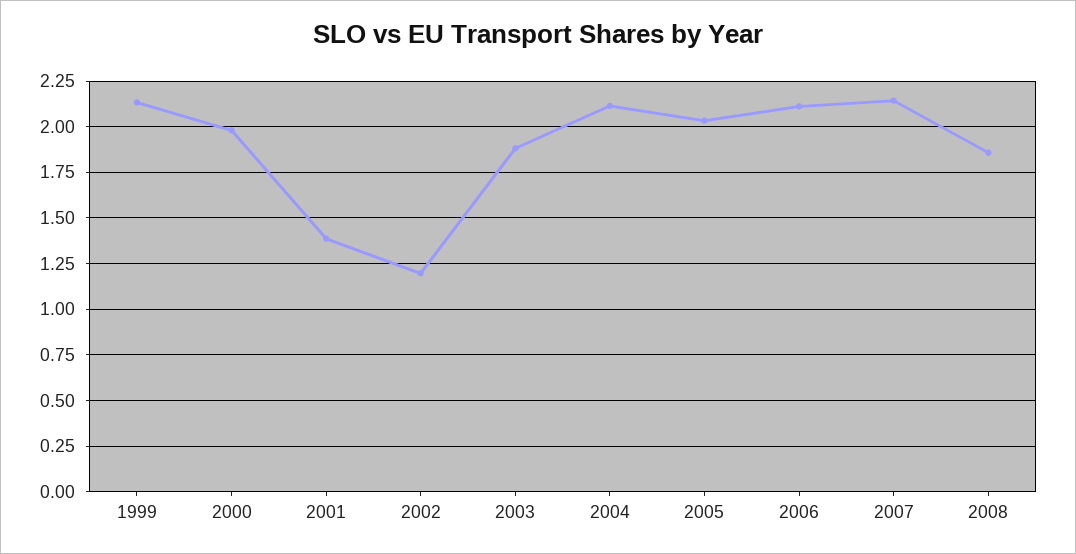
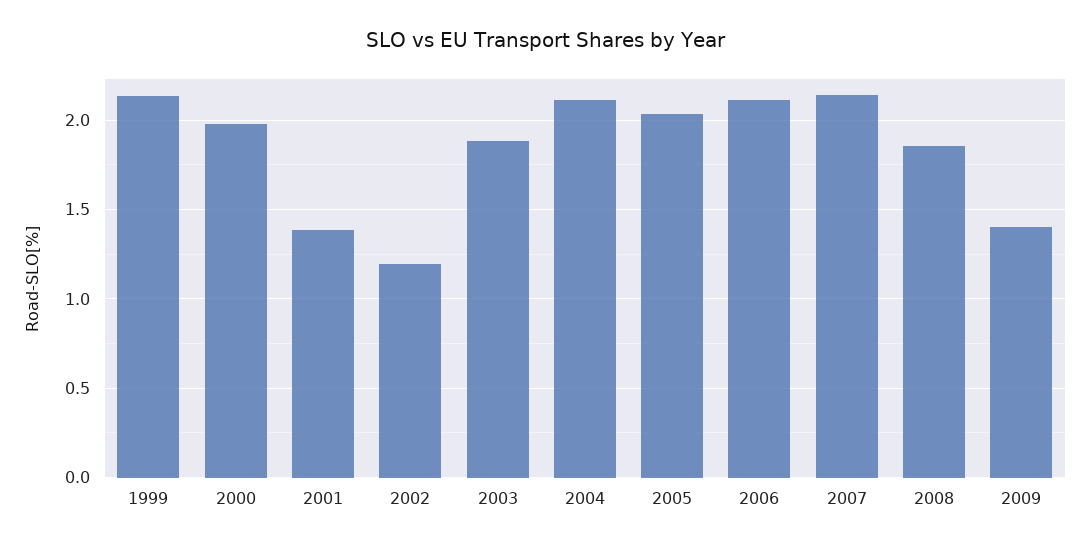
2009: none -> 1.4

